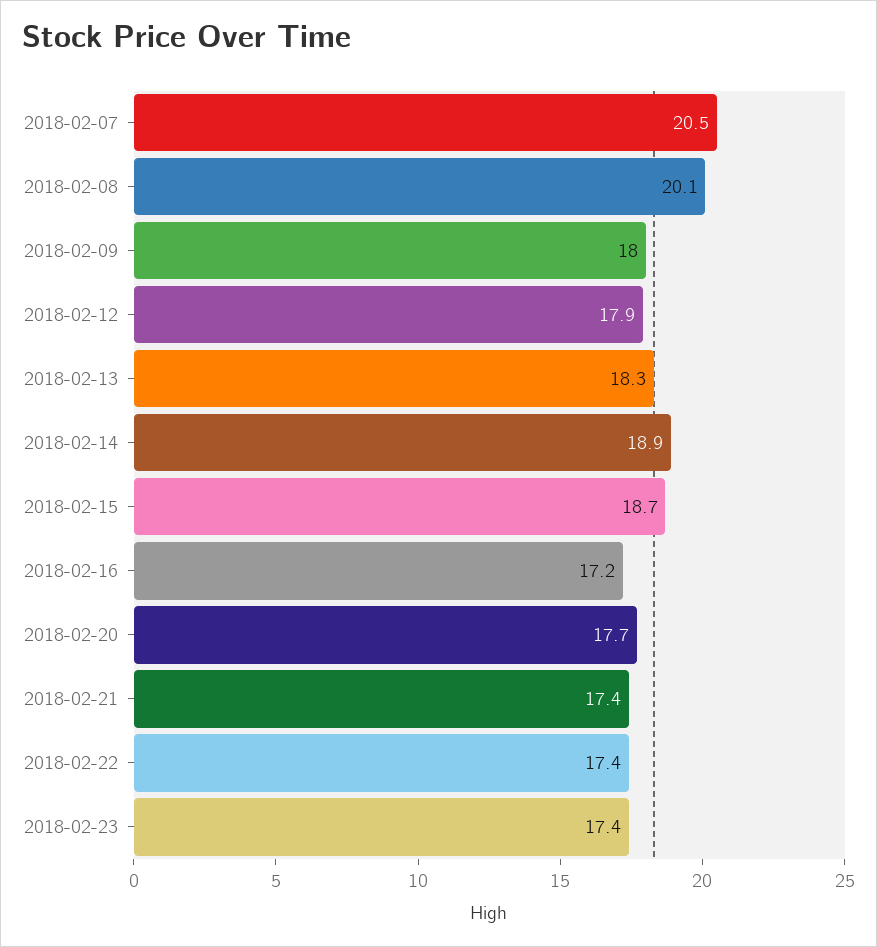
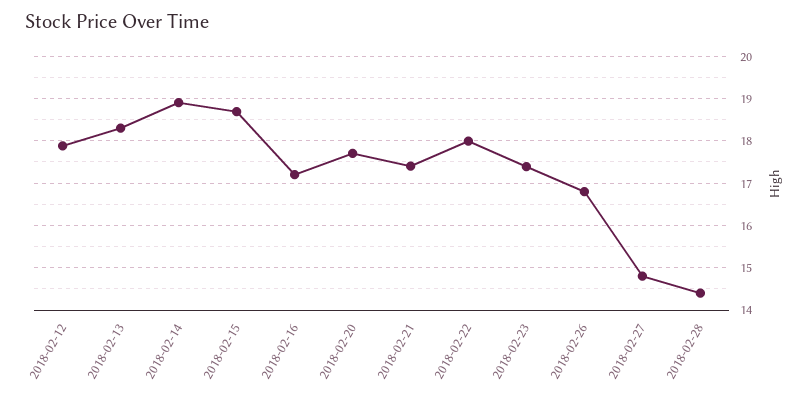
2018-02-07: 20.5 -> none
2018-02-08: 20.1 -> none
2018-02-09: 18 -> none
2018-02-22: 17.4 -> 18
2018-02-26: none -> 16.8
2018-02-27: none -> 14.8
2018-02-28: none -> 14.4

